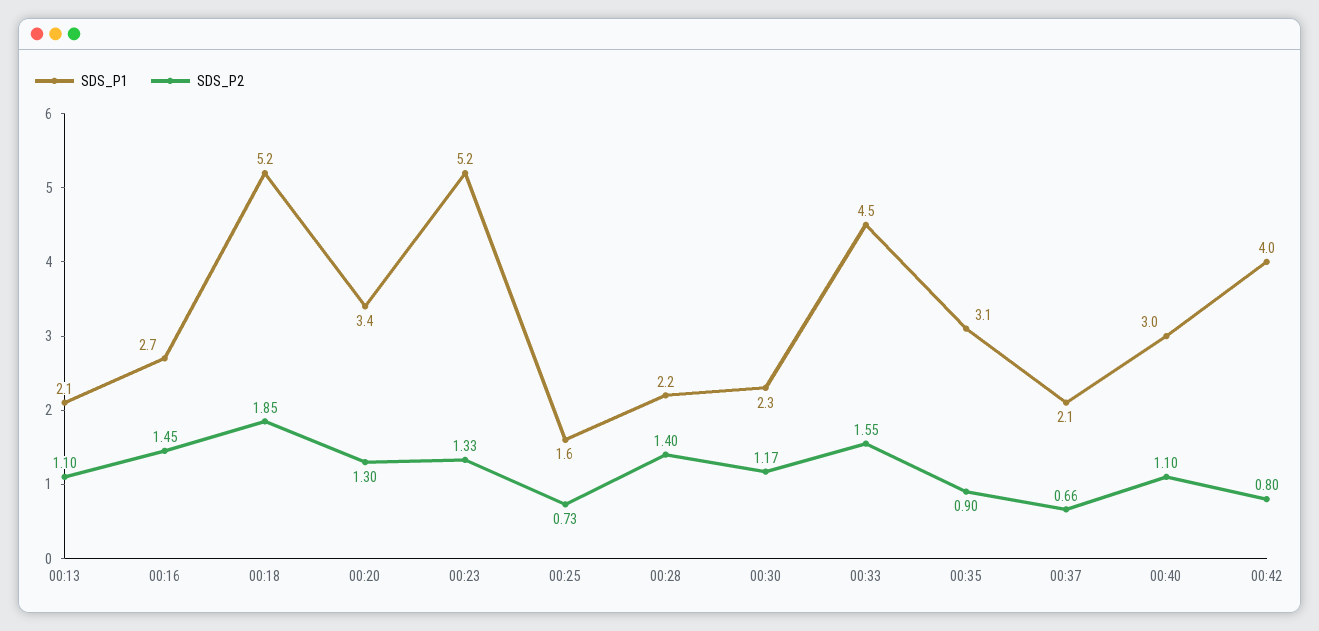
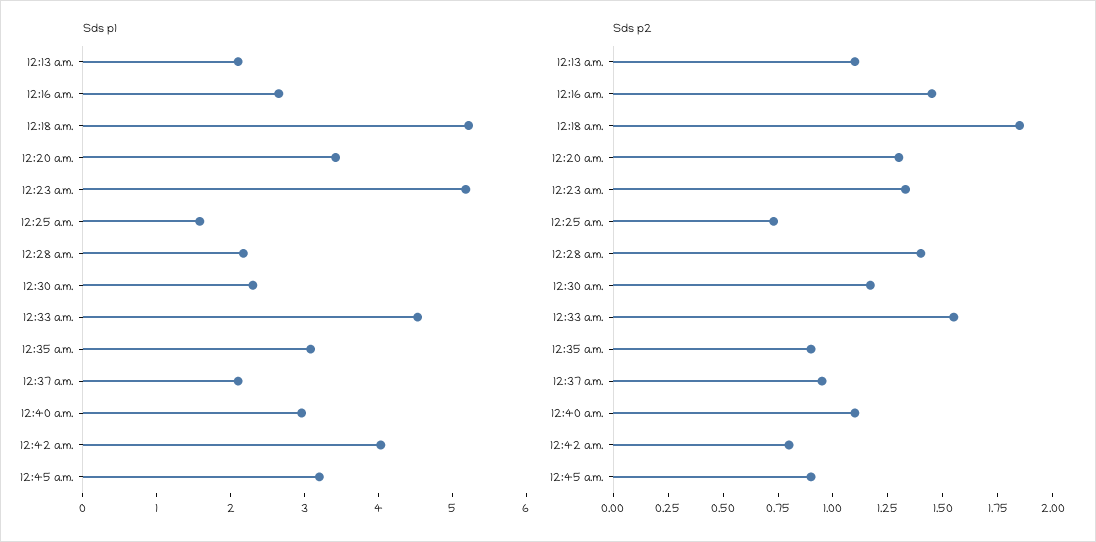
SDS_P2, 00:37: 0.66 -> 0.95
SDS_P1, 12:45 a.m.: none -> 3.2
SDS_P2, 12:45 a.m.: none -> 0.9

